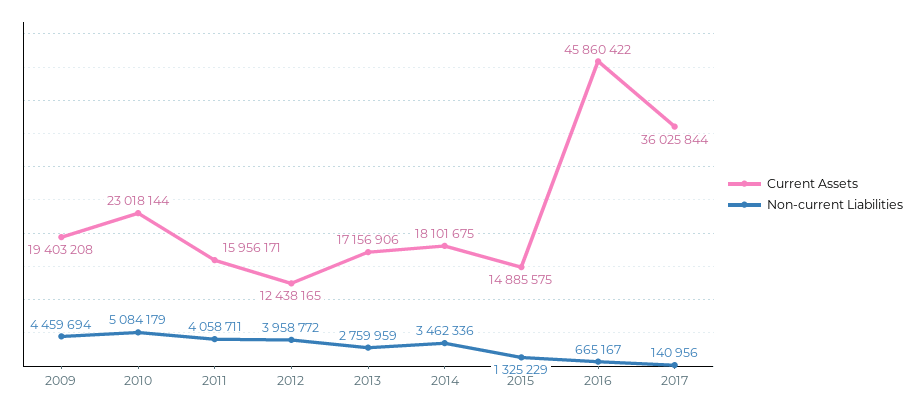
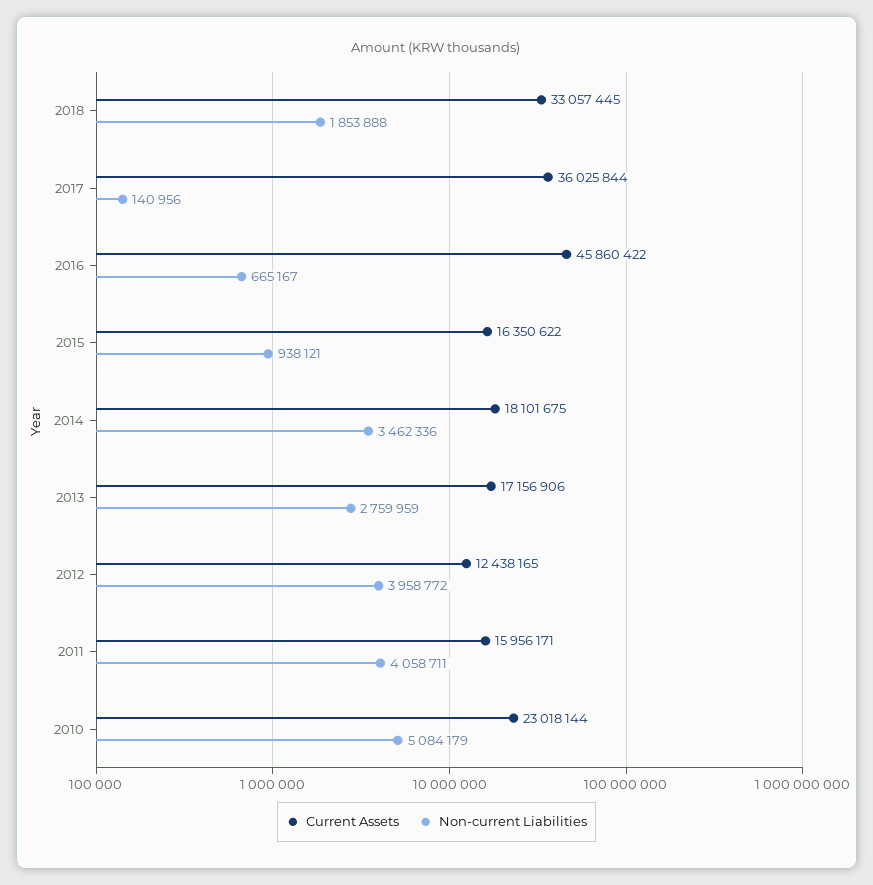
Current Assets, 2009: 19403208 -> none
Non-current Liabilities, 2009: 4459694 -> none
Current Assets, 2015: 14885575 -> 16350622
Non-current Liabilities, 2015: 1325229 -> 938121
Current Assets, 2018: none -> 33057445
Non-current Liabilities, 2018: none -> 1853888

